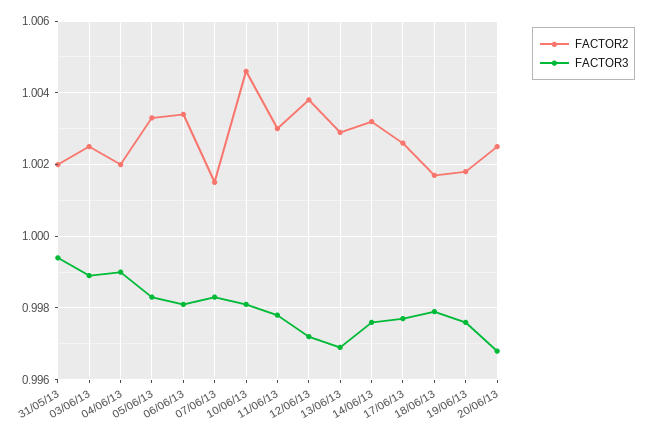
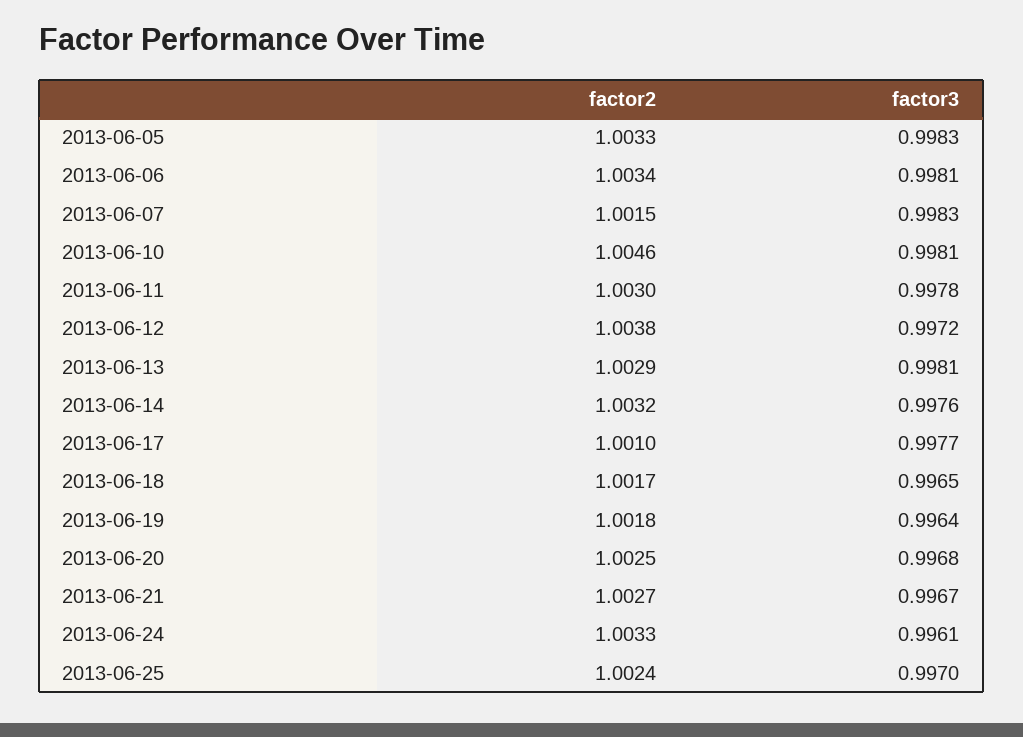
FACTOR2, 31/05/13: 1.002 -> none
FACTOR3, 31/05/13: 0.9995 -> none
FACTOR2, 03/06/13: 1.0025 -> none
FACTOR3, 03/06/13: 0.999 -> none
FACTOR2, 04/06/13: 1.002 -> none
FACTOR3, 04/06/13: 0.999 -> none
FACTOR3, 13/06/13: 0.997 -> 0.9981
FACTOR2, 17/06/13: 1.0025 -> 1.001
FACTOR3, 18/06/13: 0.998 -> 0.9965
FACTOR3, 19/06/13: 0.9975 -> 0.9964
FACTOR2, 2013-06-21: none -> 1.0027
FACTOR3, 2013-06-21: none -> 0.9967
FACTOR2, 2013-06-24: none -> 1.0033
FACTOR3, 2013-06-24: none -> 0.9961
FACTOR2, 2013-06-25: none -> 1.0024
FACTOR3, 2013-06-25: none -> 0.997

